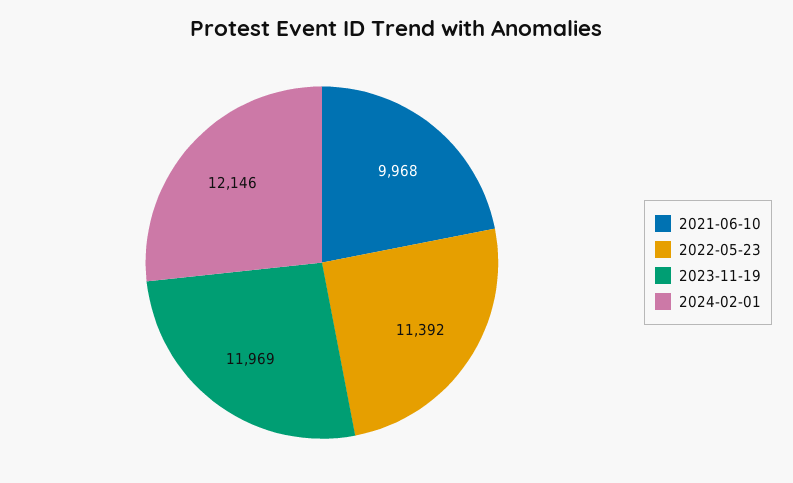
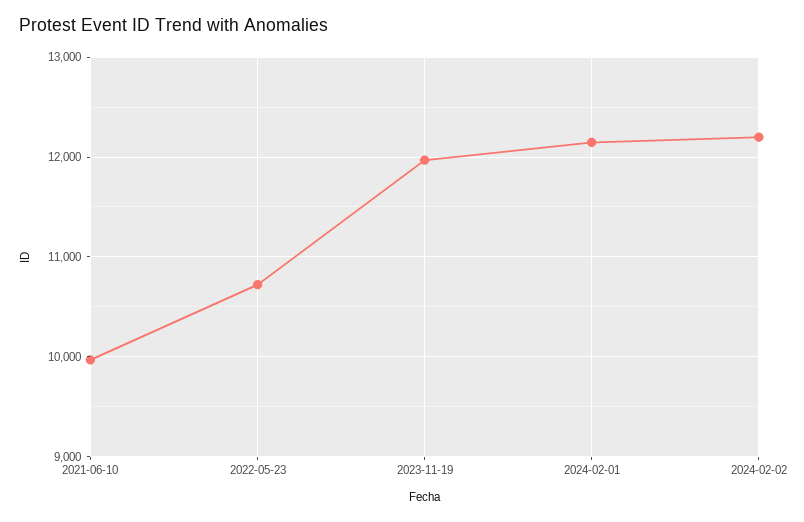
2022-05-23: 11392 -> 10700
2024-02-02: none -> 12200

